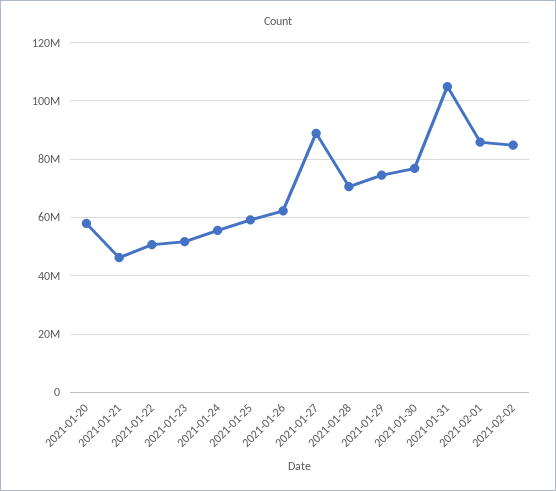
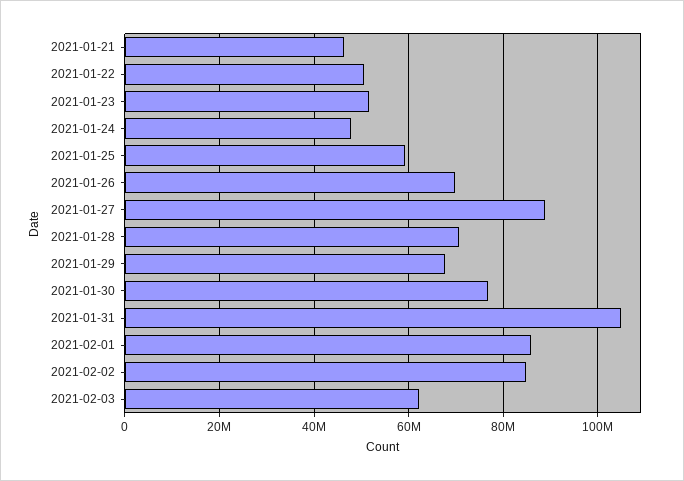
2021-01-20: 57500000 -> none
2021-01-24: 55000000 -> 48000000
2021-01-26: 62500000 -> 70000000
2021-01-29: 75000000 -> 68000000
2021-02-03: none -> 62000000

